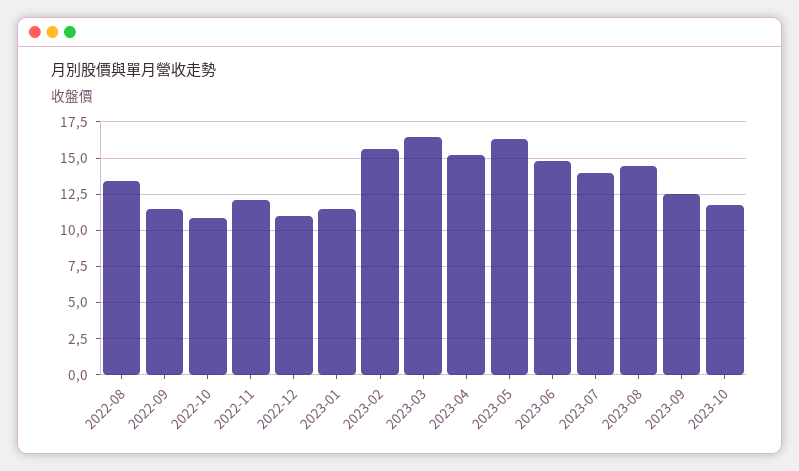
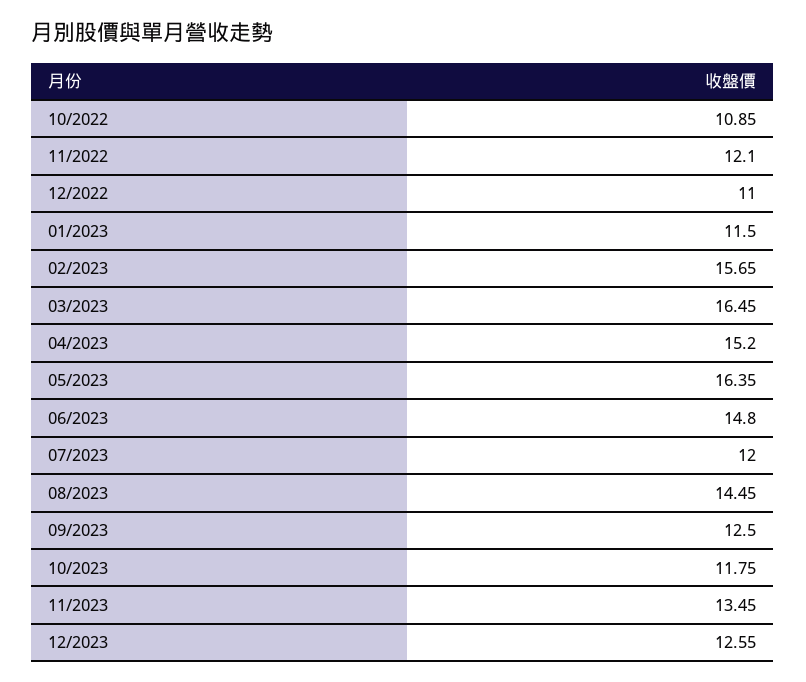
2022-08: 13.5 -> none
2022-09: 11.5 -> none
2023-07: 14 -> 12
11/2023: none -> 13.45
12/2023: none -> 12.55

